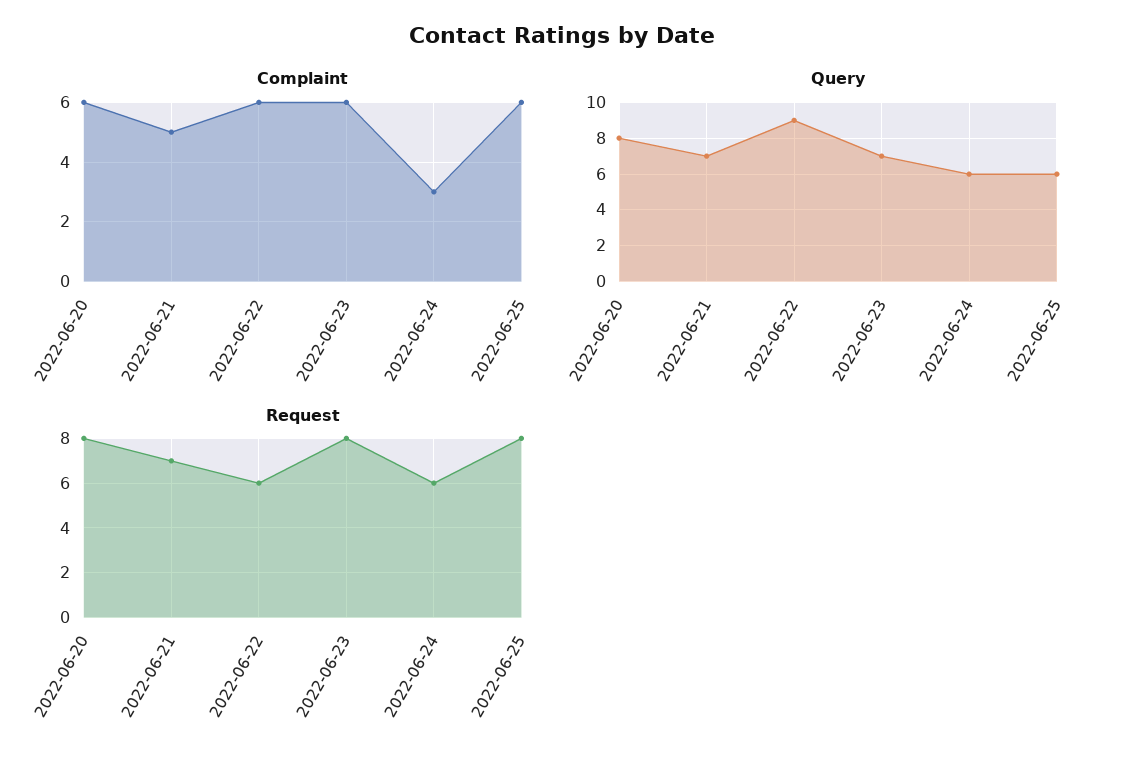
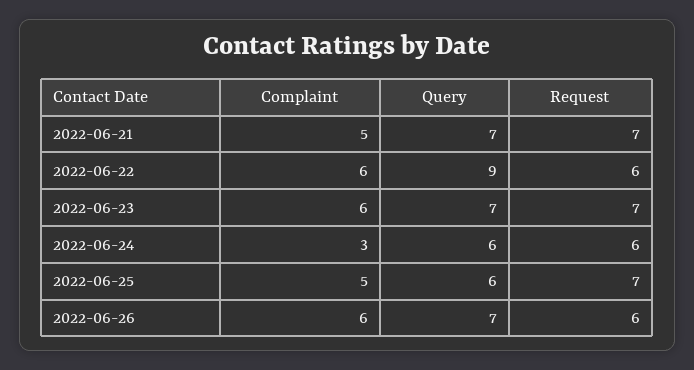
Complaint, 2022-06-20: 6 -> none
Complaint, 2022-06-25: 6 -> 5
Query, 2022-06-20: 8 -> none
Request, 2022-06-20: 8 -> none
Request, 2022-06-23: 8 -> 7
Request, 2022-06-25: 8 -> 7
Complaint, 2022-06-26: none -> 6
Query, 2022-06-26: none -> 7
Request, 2022-06-26: none -> 6

